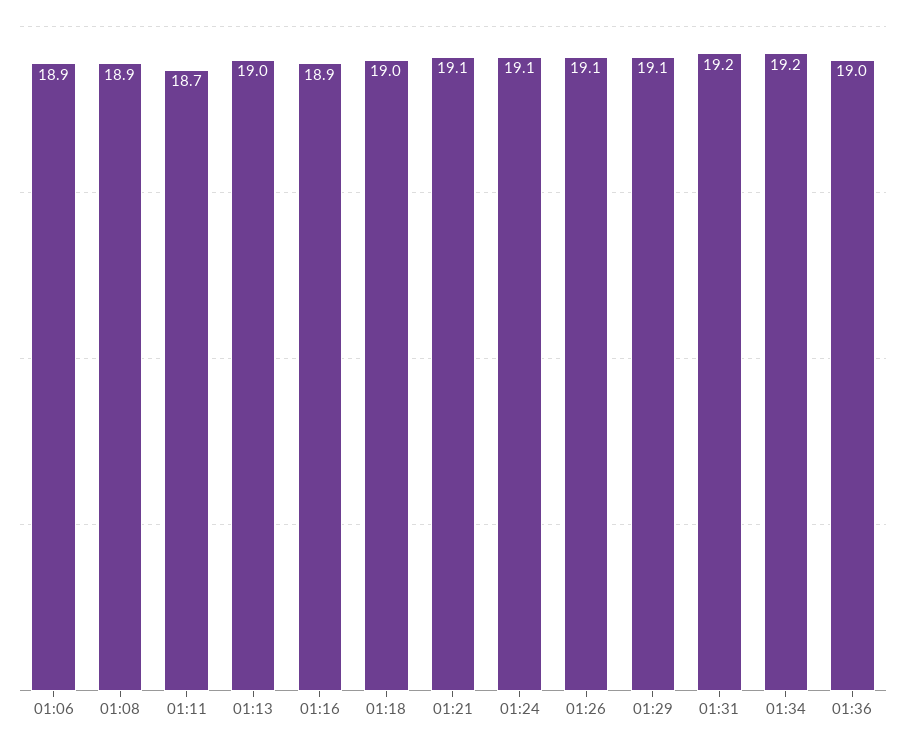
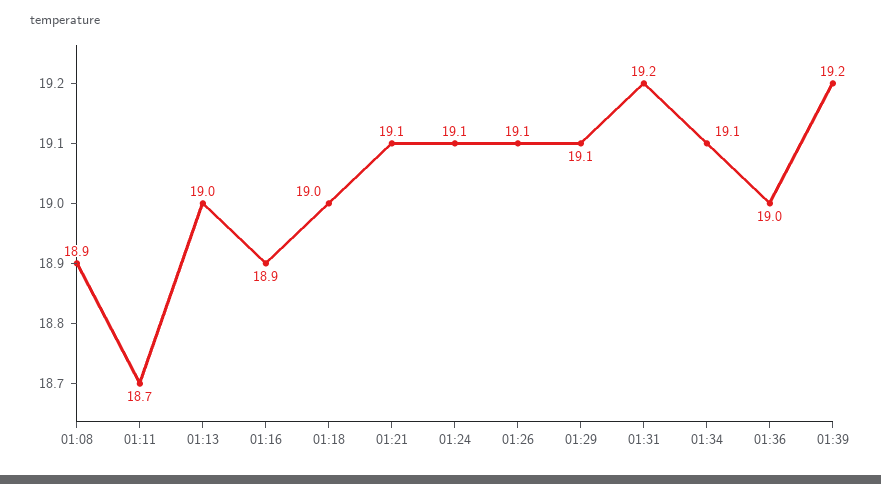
01:06: 18.9 -> none
01:34: 19.2 -> 19.1
01:39: none -> 19.2

